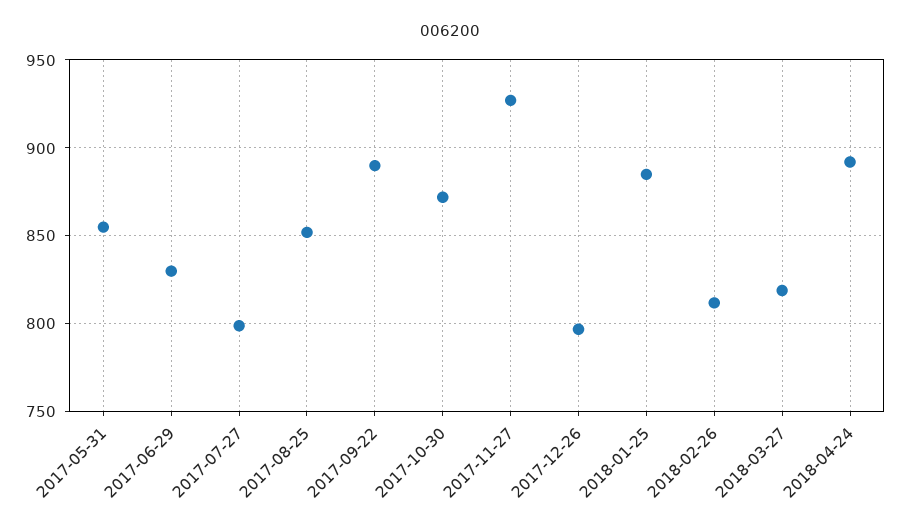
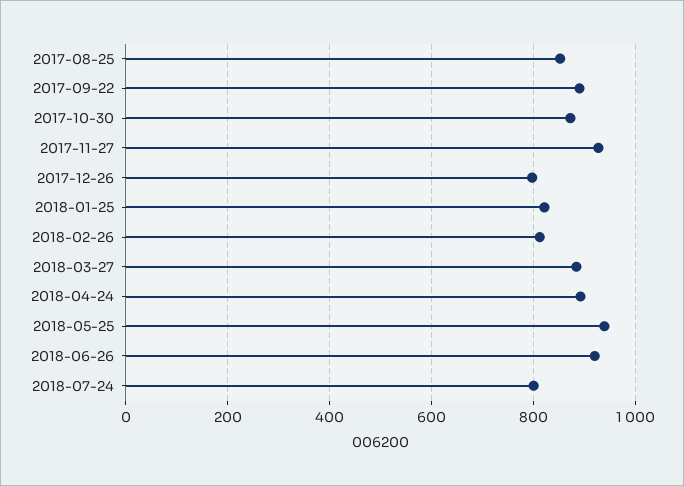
2017-05-31: 855 -> none
2017-06-29: 830 -> none
2017-07-27: 800 -> none
2018-01-25: 885 -> 820
2018-03-27: 820 -> 880
2018-05-25: none -> 940
2018-06-26: none -> 920
2018-07-24: none -> 800

